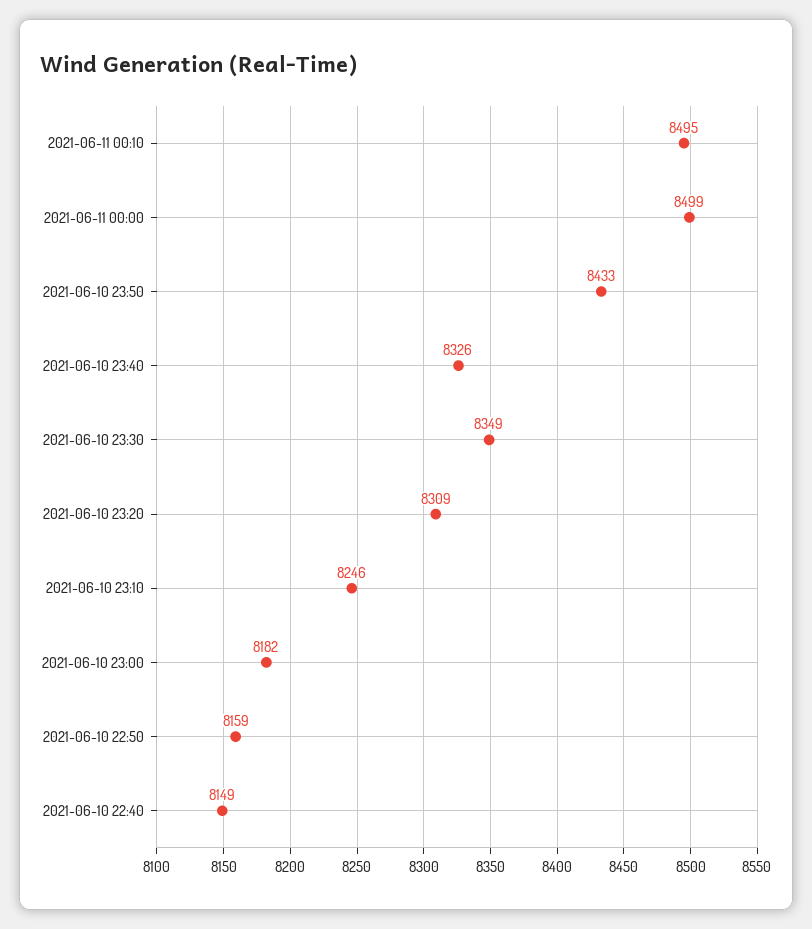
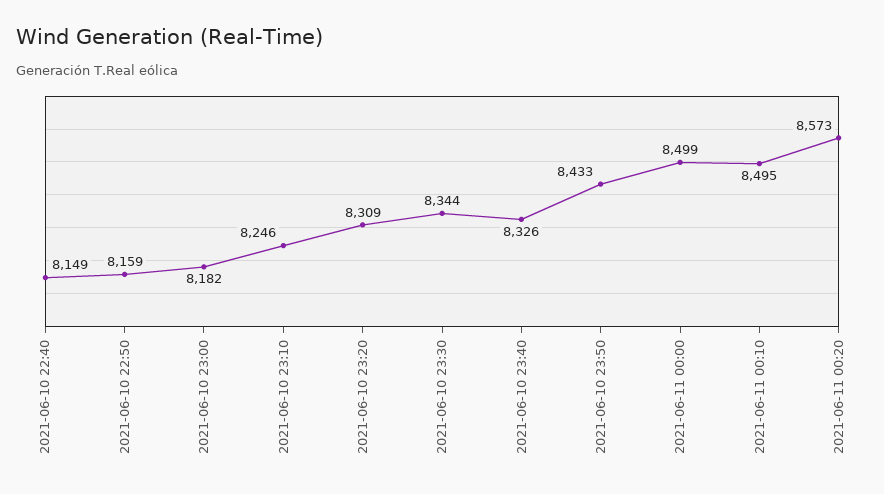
2021-06-10 23:30: 8349 -> 8344
2021-06-11 00:20: none -> 8573

